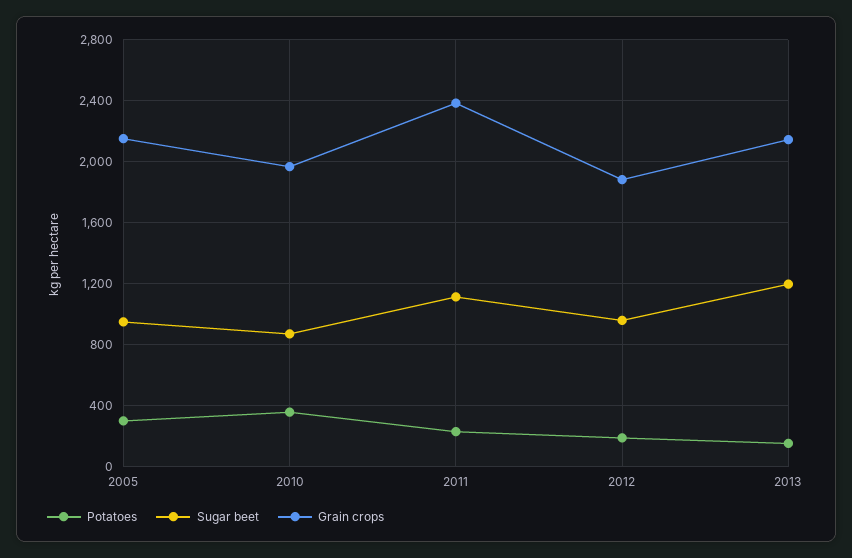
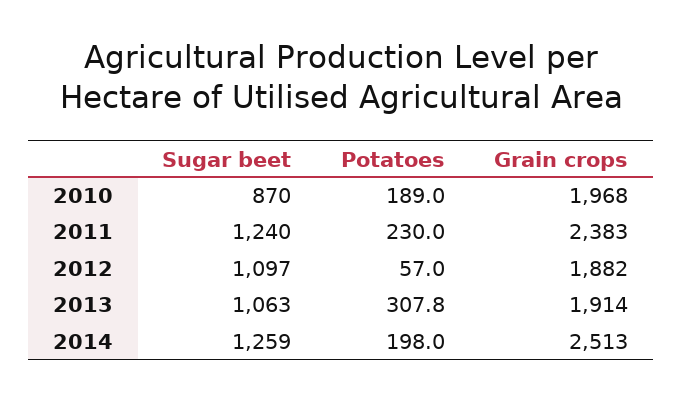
Potatoes, 2005: 300 -> none
Sugar beet, 2005: 950 -> none
Grain crops, 2005: 2150 -> none
Potatoes, 2010: 350 -> 189
Sugar beet, 2011: 1100 -> 1240
Potatoes, 2012: 200 -> 57
Sugar beet, 2012: 950 -> 1097
Potatoes, 2013: 150 -> 307.8
Sugar beet, 2013: 1200 -> 1063
Grain crops, 2013: 2150 -> 1914
Sugar beet, 2014: none -> 1259
Potatoes, 2014: none -> 198
Grain crops, 2014: none -> 2513

